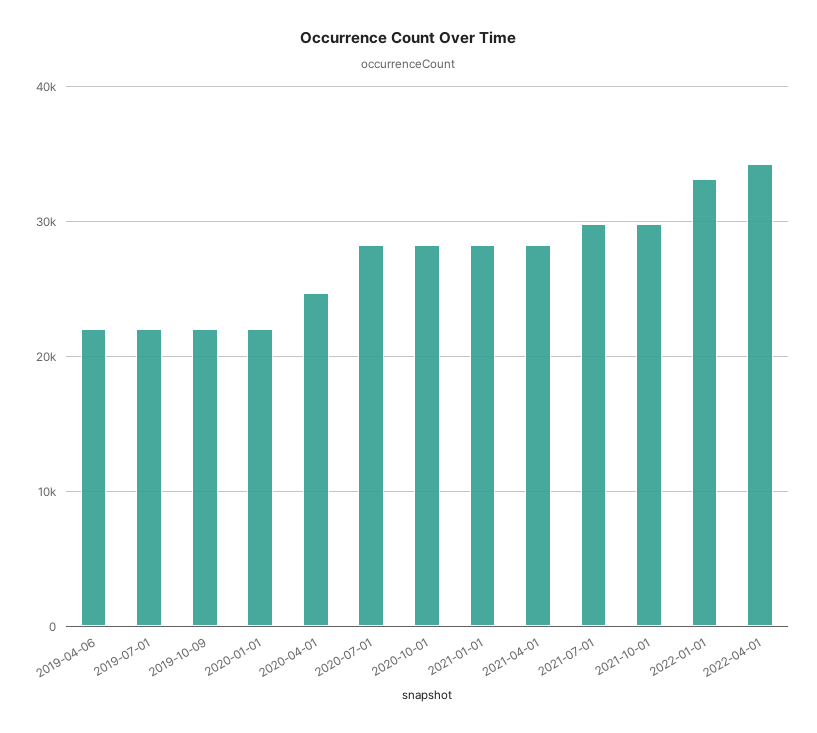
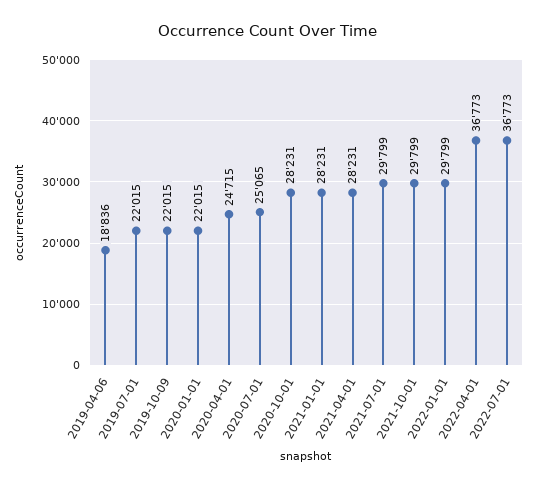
2019-04-06: 22000 -> 18836
2020-07-01: 28000 -> 25065
2022-01-01: 33000 -> 29799
2022-04-01: 34000 -> 36773
2022-07-01: none -> 36773

